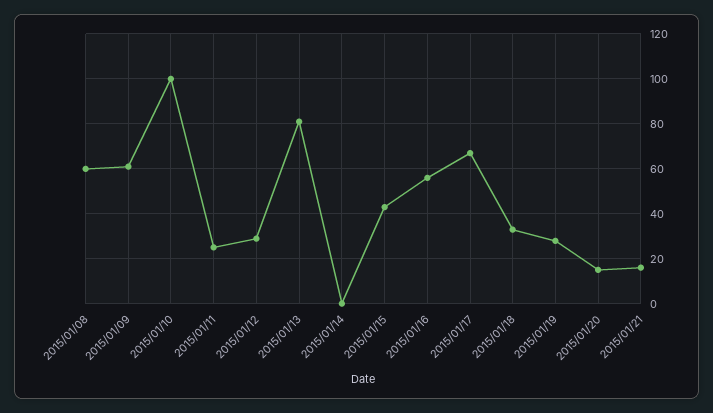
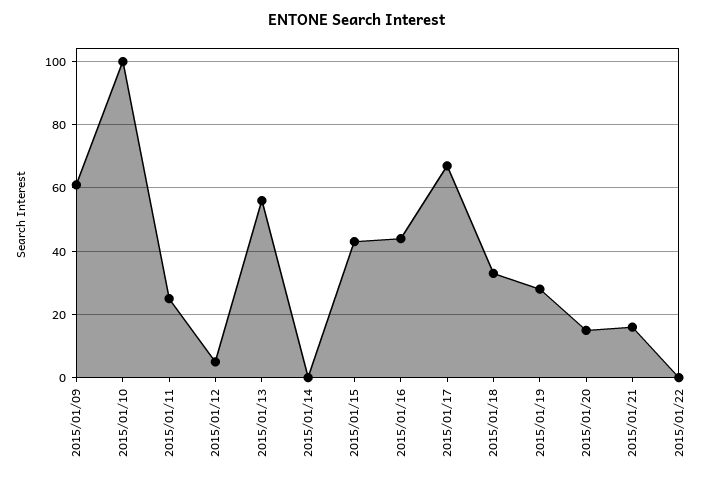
2015/01/08: 60 -> none
2015/01/12: 30 -> 5
2015/01/13: 80 -> 55
2015/01/16: 55 -> 45
2015/01/22: none -> 0

